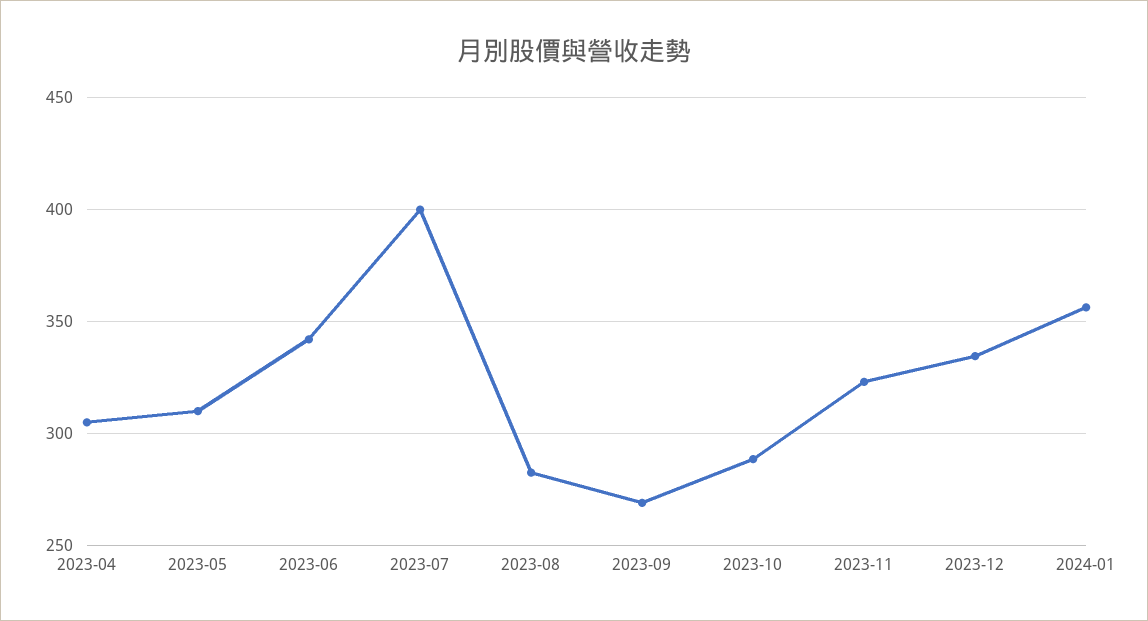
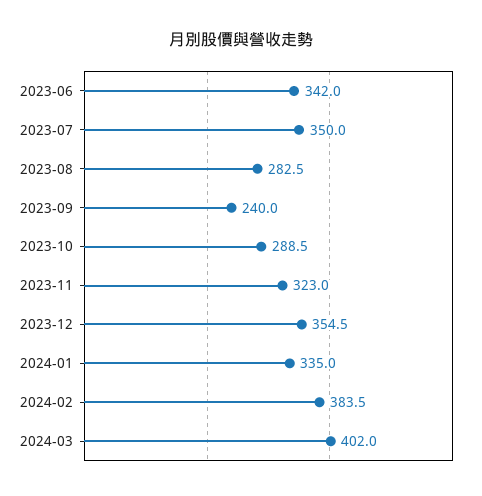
2023-04: 305 -> none
2023-05: 310 -> none
2023-07: 400 -> 350
2023-09: 270 -> 240
2023-12: 335 -> 354.5
2024-01: 355 -> 335
2024-02: none -> 383.5
2024-03: none -> 402

